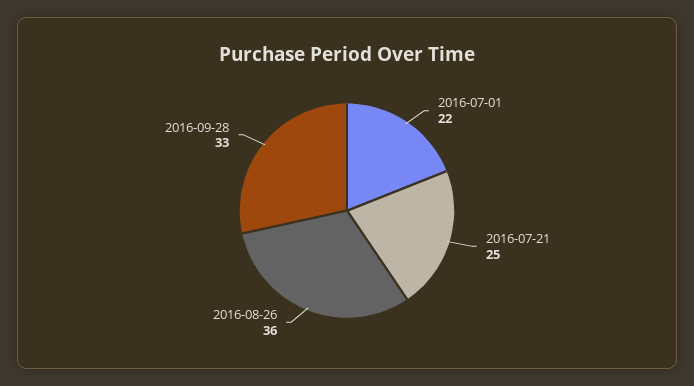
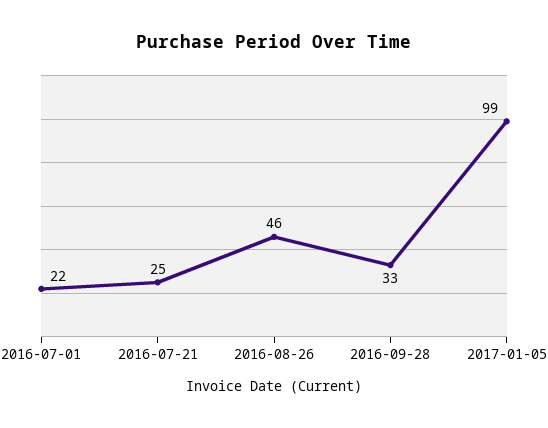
2016-08-26: 36 -> 46
2017-01-05: none -> 99

